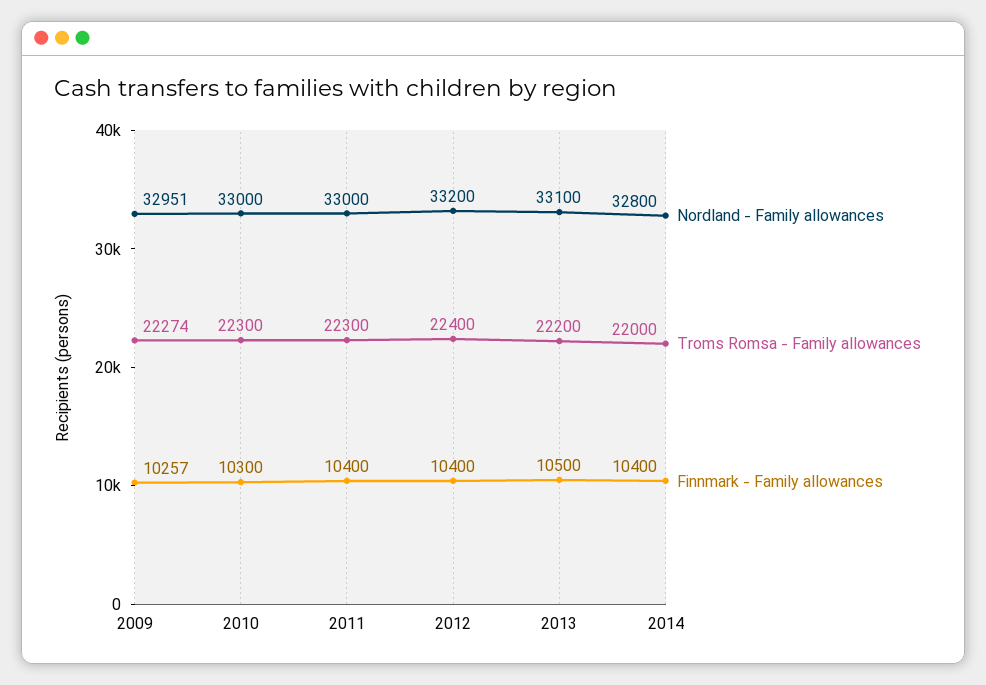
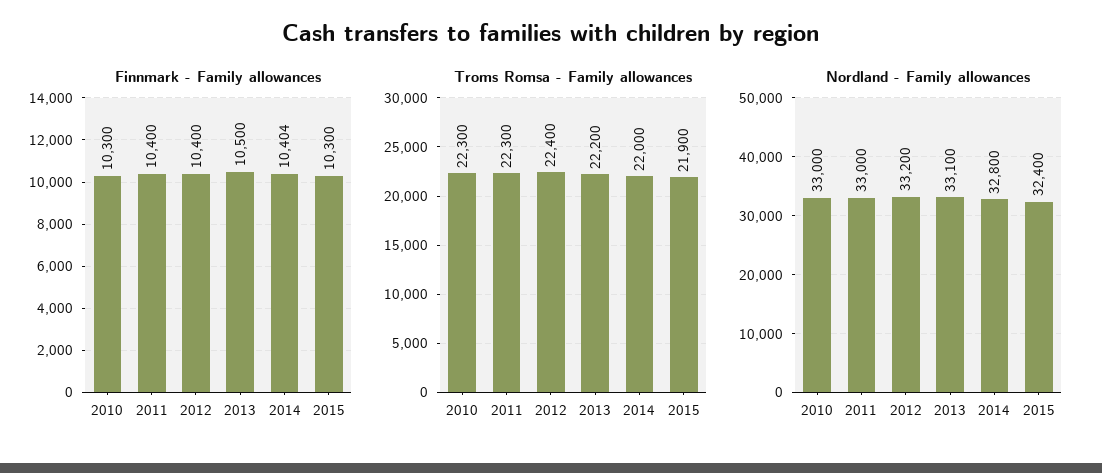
Nordland - Family allowances, 2009: 32951 -> none
Troms Romsa - Family allowances, 2009: 22274 -> none
Finnmark - Family allowances, 2009: 10257 -> none
Finnmark - Family allowances, 2014: 10400 -> 10404
Finnmark - Family allowances, 2015: none -> 10300
Troms Romsa - Family allowances, 2015: none -> 21900
Nordland - Family allowances, 2015: none -> 32400

